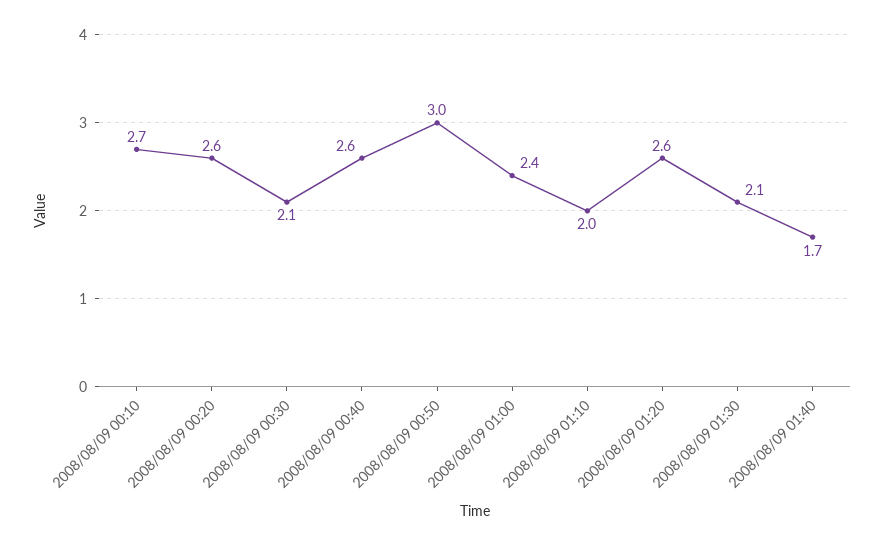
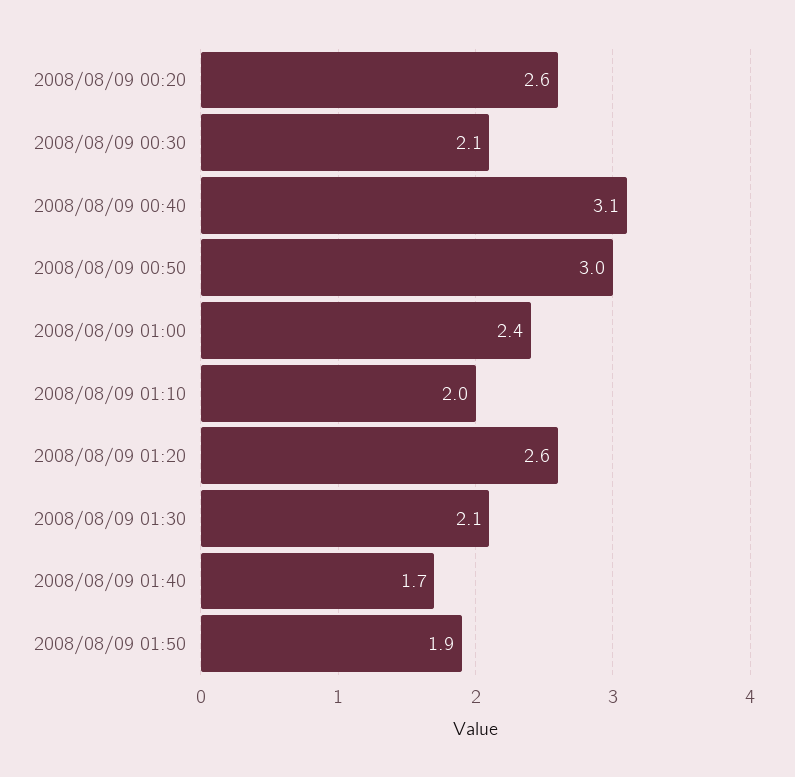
2008/08/09 00:10: 2.7 -> none
2008/08/09 00:40: 2.6 -> 3.1
2008/08/09 01:50: none -> 1.9

